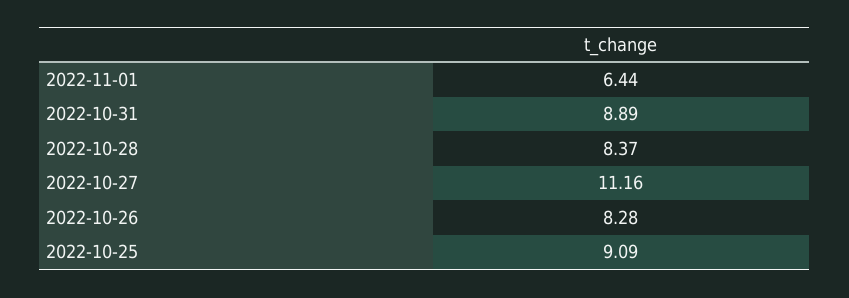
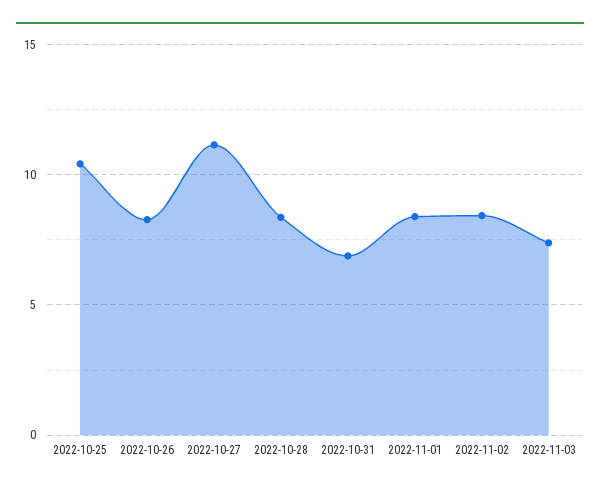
2022-11-01: 6.44 -> 8.5
2022-10-31: 8.89 -> 7
2022-10-25: 9.09 -> 10.5
2022-11-02: none -> 8.5
2022-11-03: none -> 7.5

